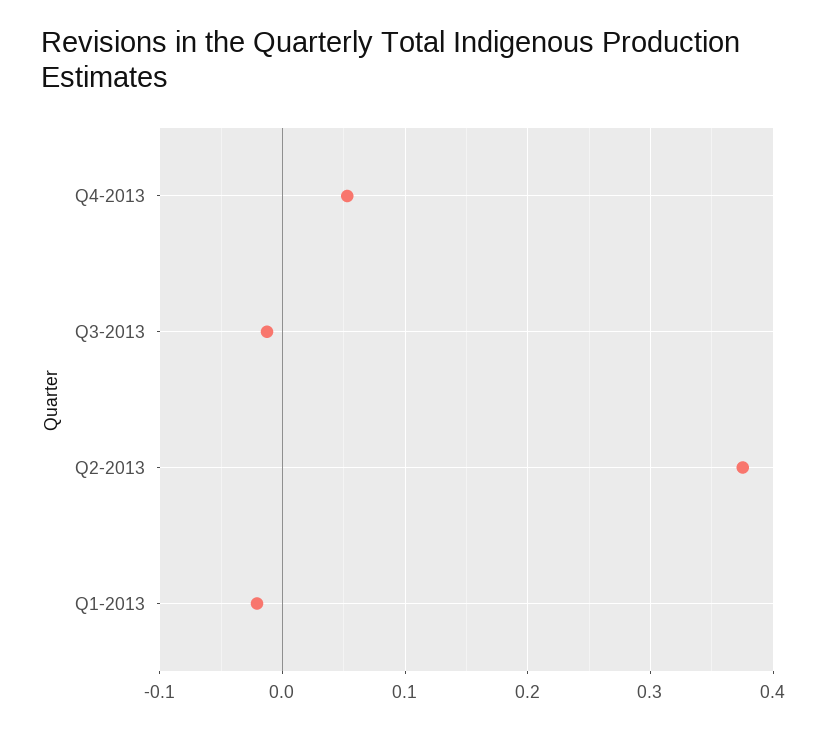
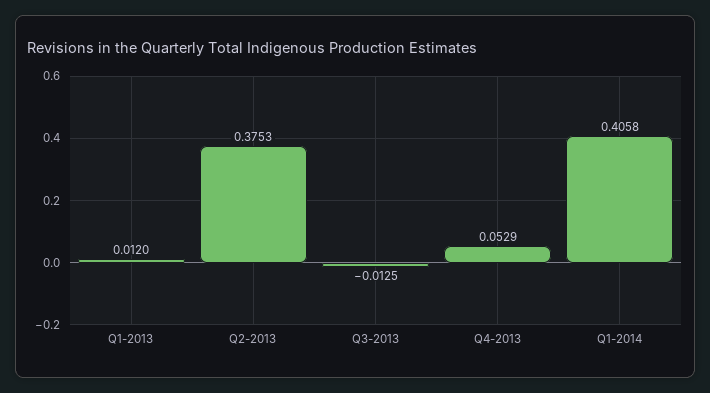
Q1-2013: -0.02 -> 0.012
Q1-2014: none -> 0.4058

